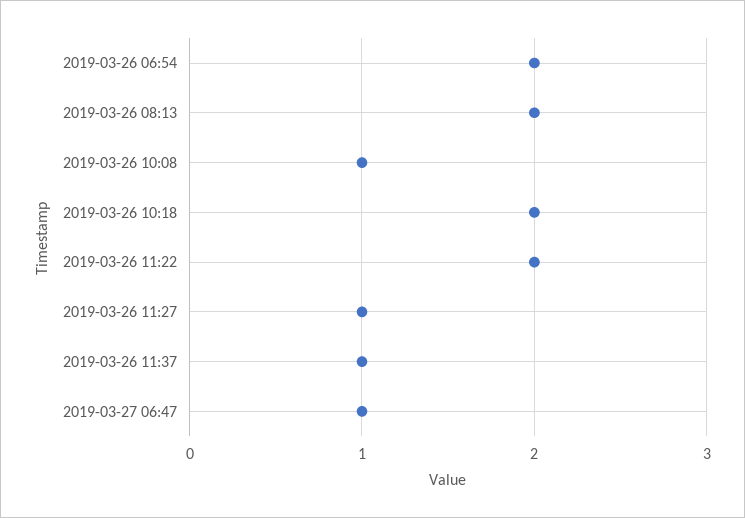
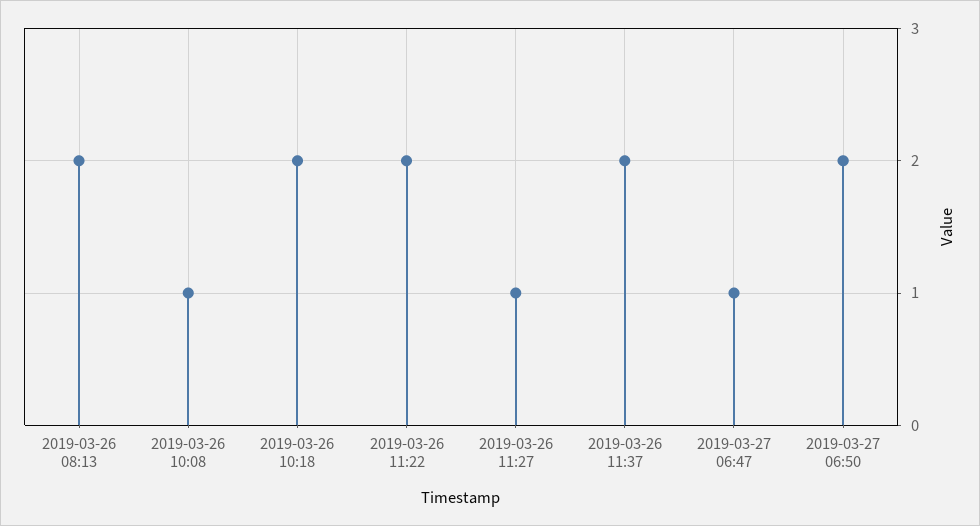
2019-03-26 06:54: 2 -> none
2019-03-26 11:37: 1 -> 2
2019-03-27 06:50: none -> 2

